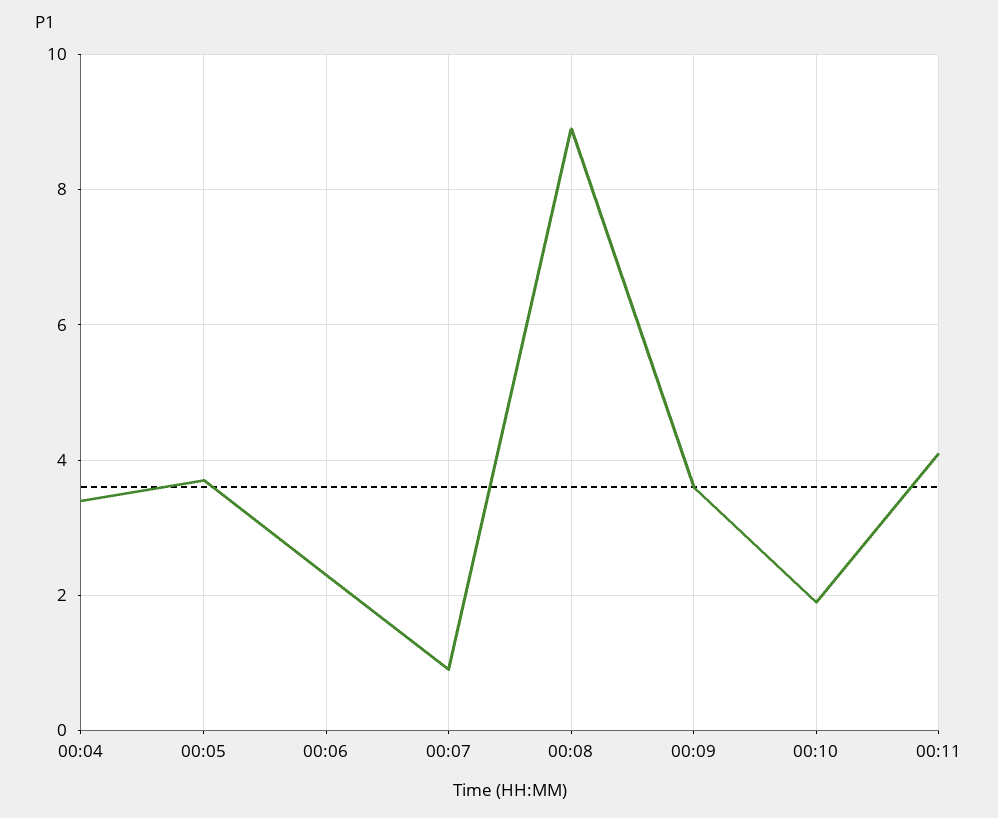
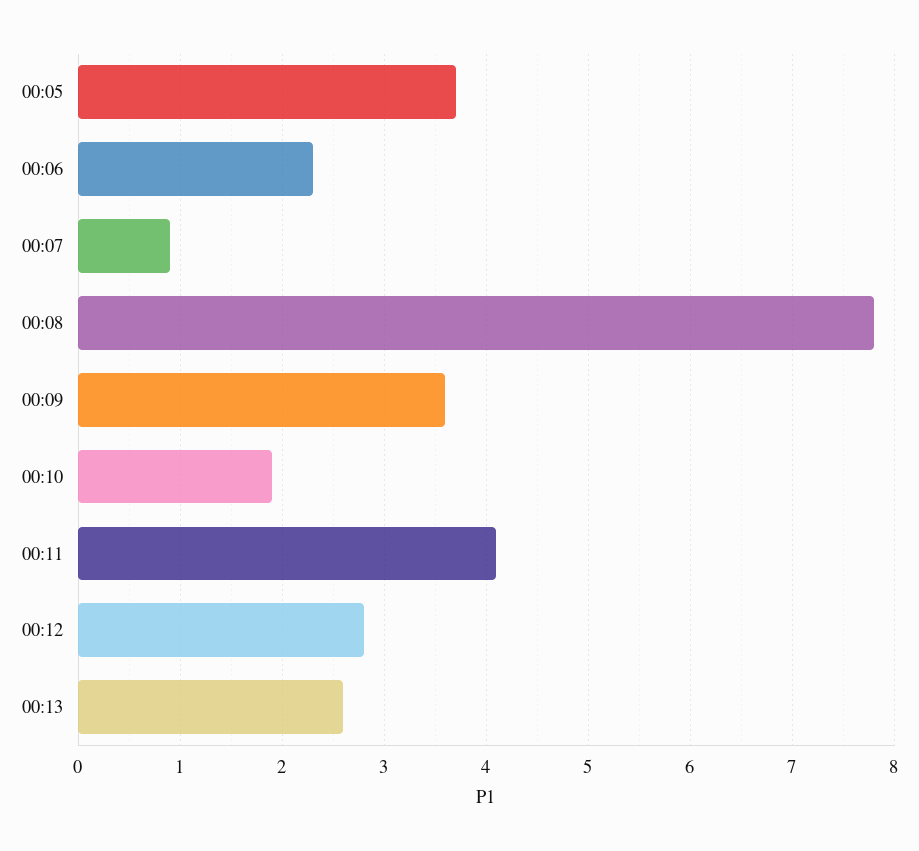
00:04: 3.5 -> none
00:08: 9 -> 7.8
00:12: none -> 2.8
00:13: none -> 2.6

